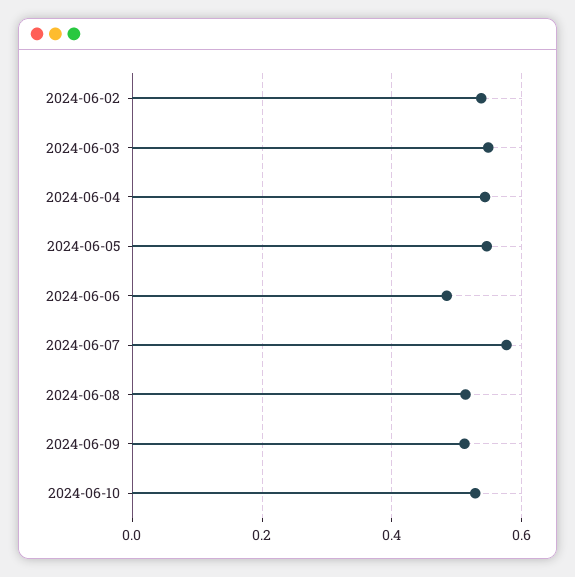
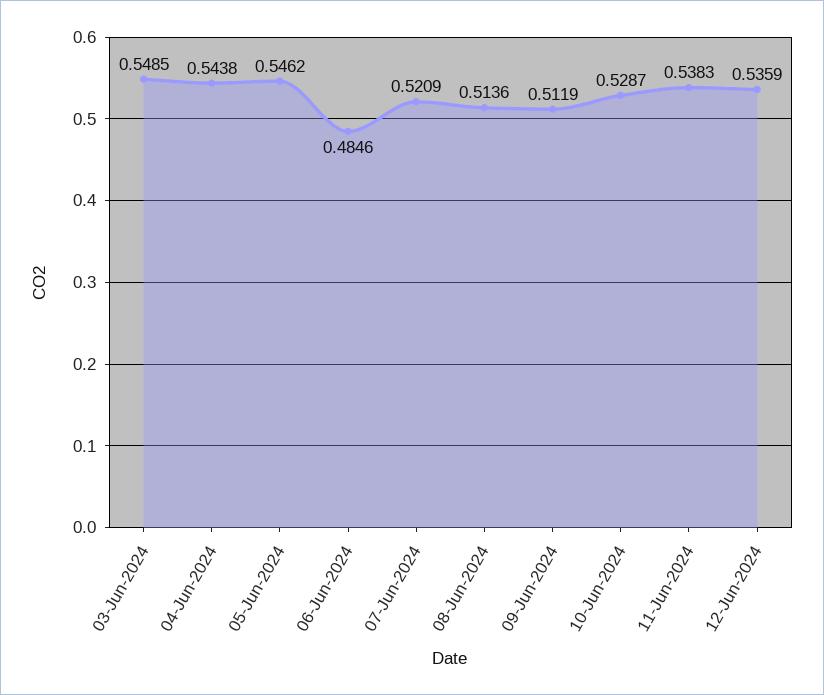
2024-06-02: 0.54 -> none
2024-06-07: 0.58 -> 0.5209
11-Jun-2024: none -> 0.5383
12-Jun-2024: none -> 0.5359

